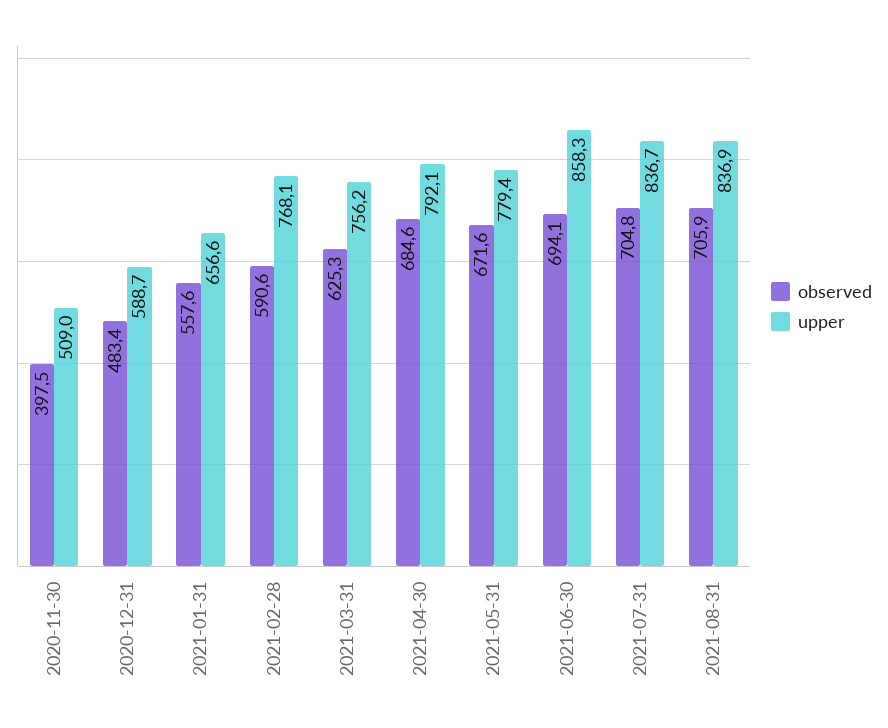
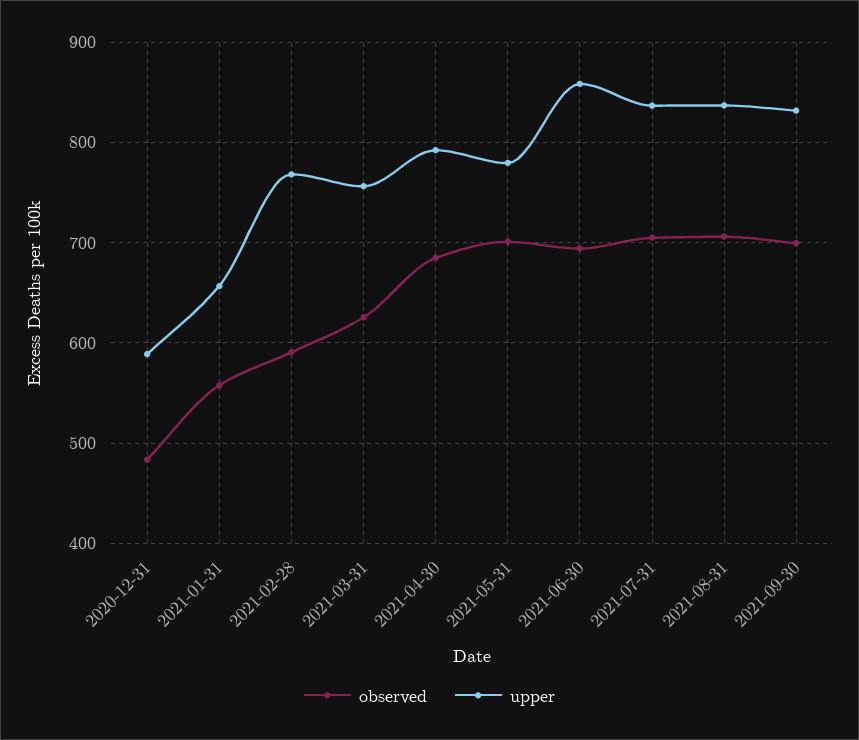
observed, 2020-11-30: 397.5 -> none
upper, 2020-11-30: 509 -> none
observed, 2021-05-31: 671.6 -> 700
observed, 2021-09-30: none -> 700
upper, 2021-09-30: none -> 830

